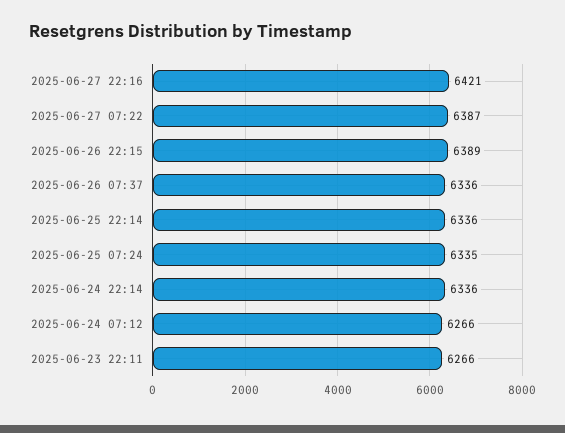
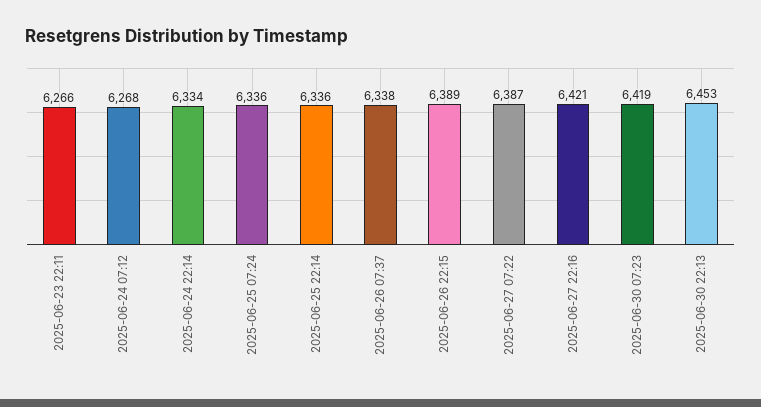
2025-06-26 07:37: 6336 -> 6338
2025-06-25 07:24: 6335 -> 6336
2025-06-24 22:14: 6336 -> 6334
2025-06-24 07:12: 6266 -> 6268
2025-06-30 07:23: none -> 6419
2025-06-30 22:13: none -> 6453

